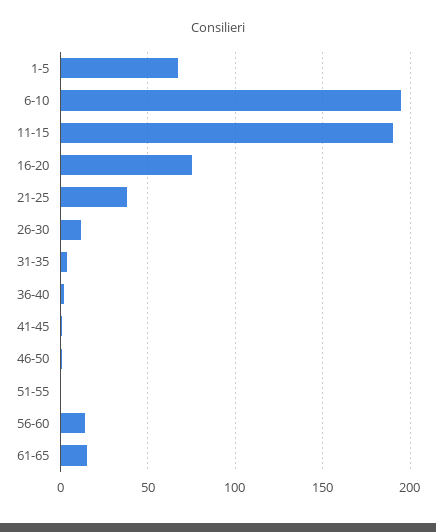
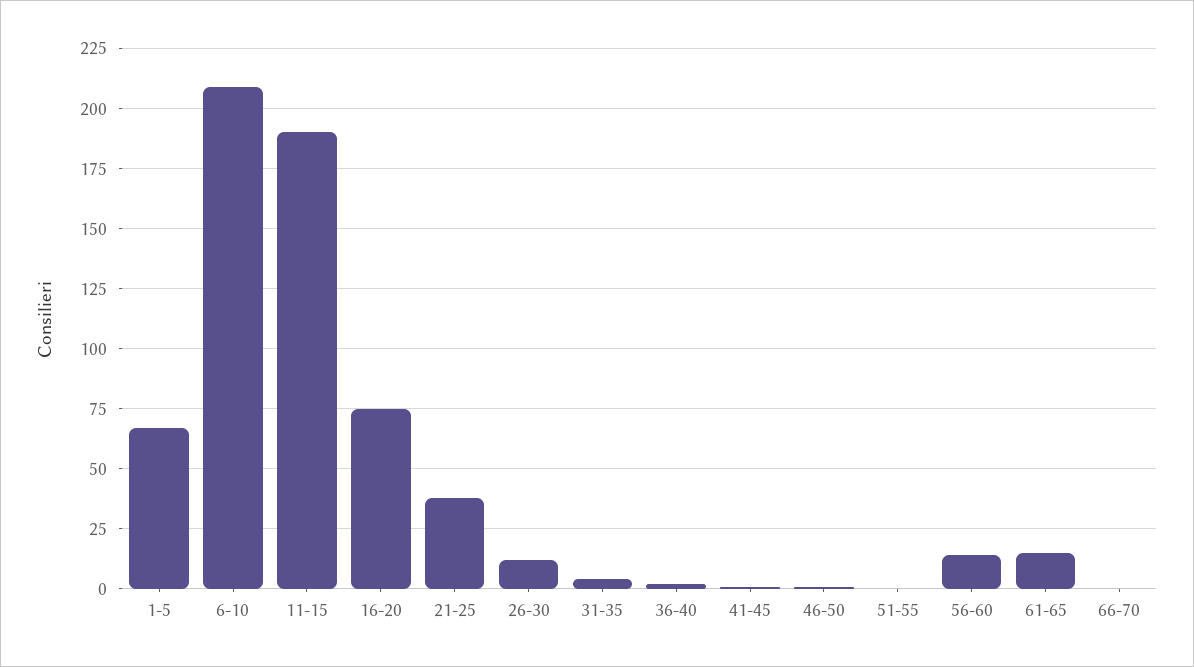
6-10: 195 -> 210
66-70: none -> 0

